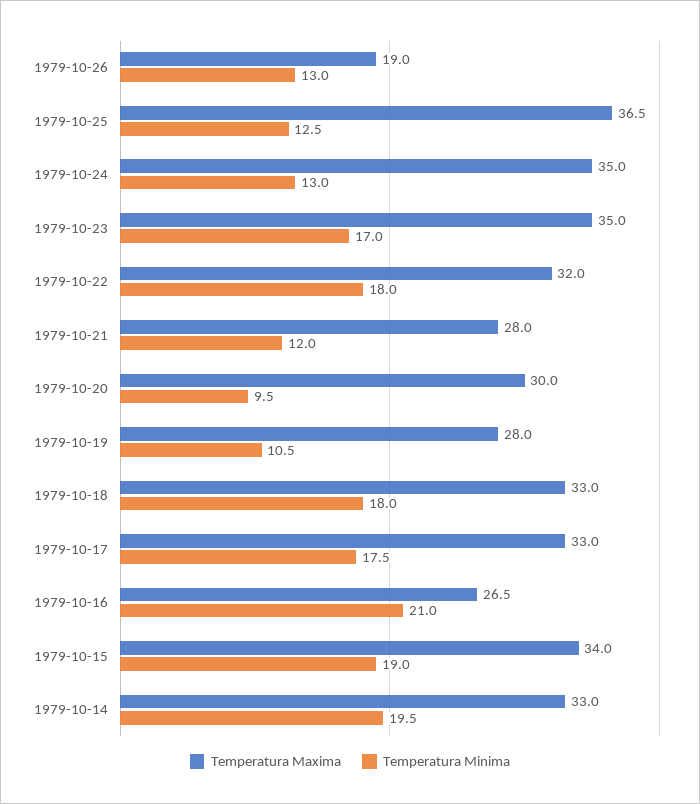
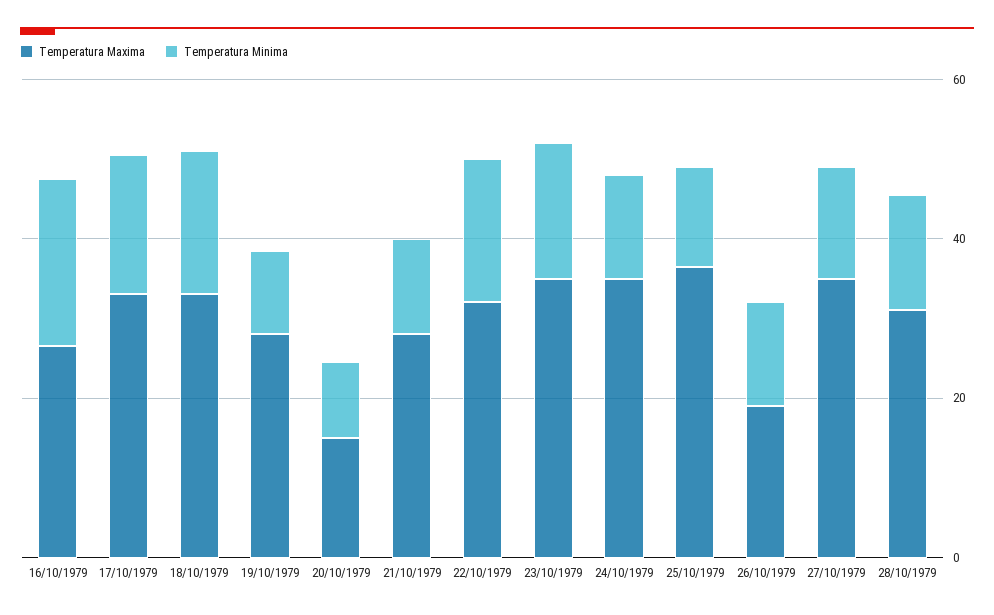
Temperatura Maxima, 1979-10-20: 30 -> 15
Temperatura Maxima, 1979-10-15: 34 -> none
Temperatura Minima, 1979-10-15: 19 -> none
Temperatura Maxima, 1979-10-14: 33 -> none
Temperatura Minima, 1979-10-14: 19.5 -> none
Temperatura Maxima, 27/10/1979: none -> 35
Temperatura Minima, 27/10/1979: none -> 15
Temperatura Maxima, 28/10/1979: none -> 30
Temperatura Minima, 28/10/1979: none -> 15

